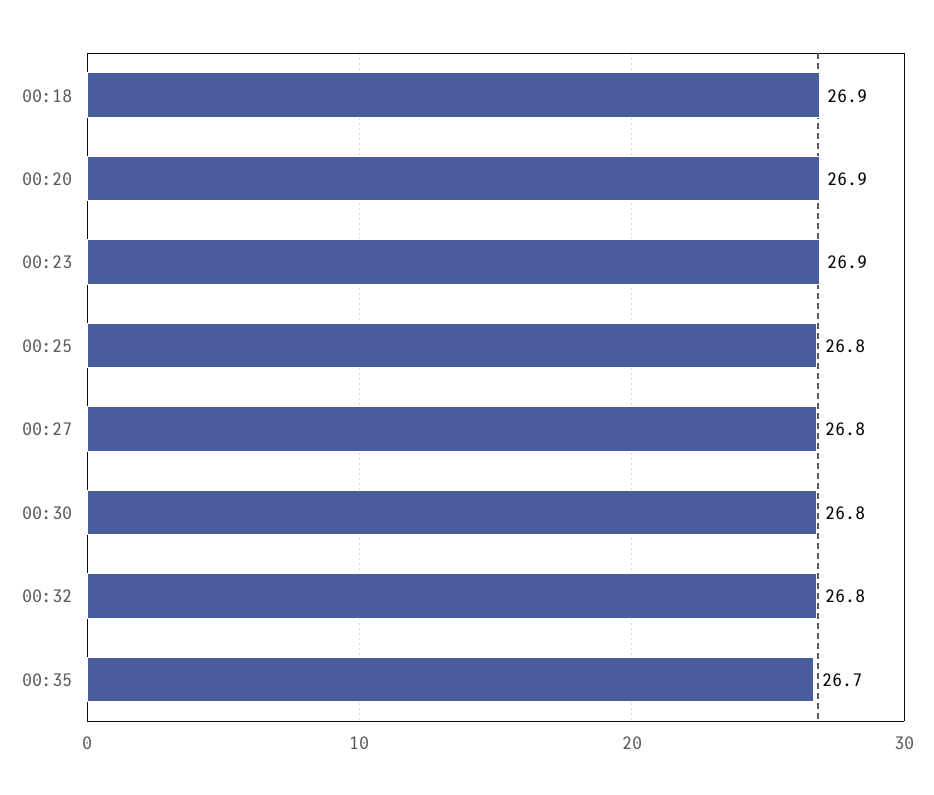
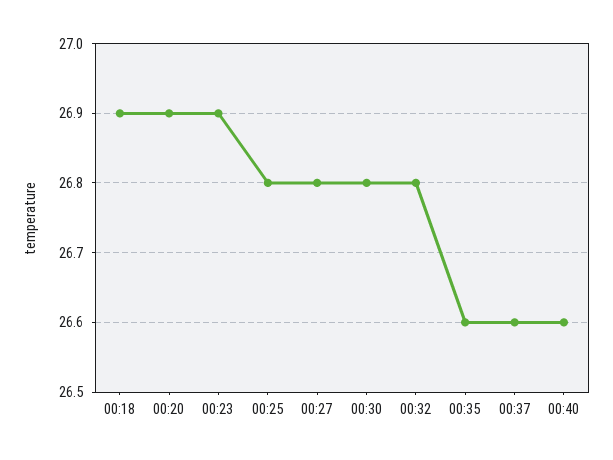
00:35: 26.7 -> 26.6
00:37: none -> 26.6
00:40: none -> 26.6

